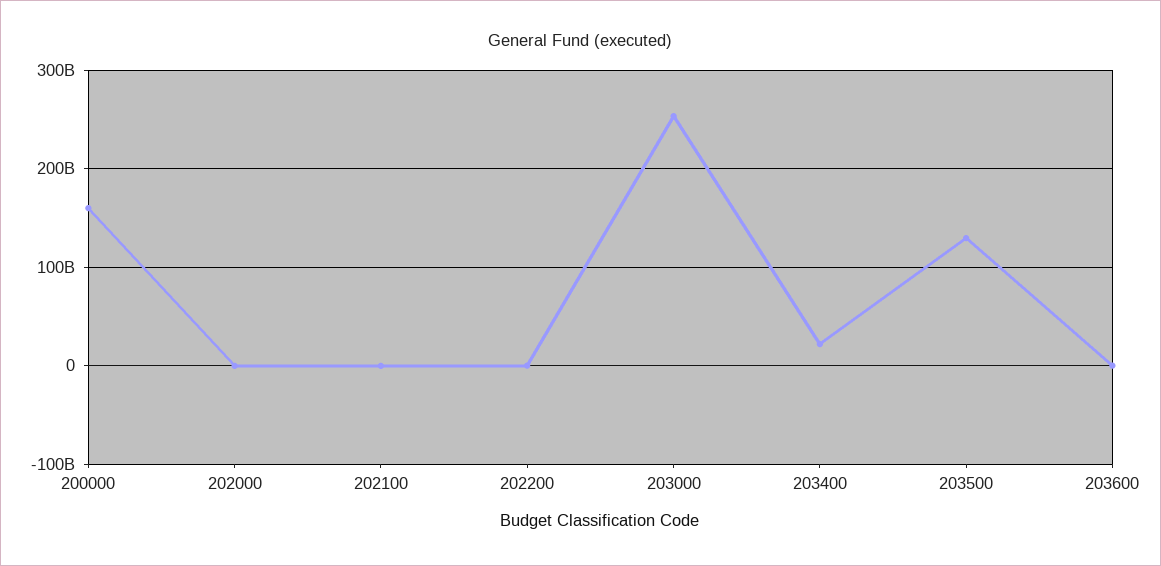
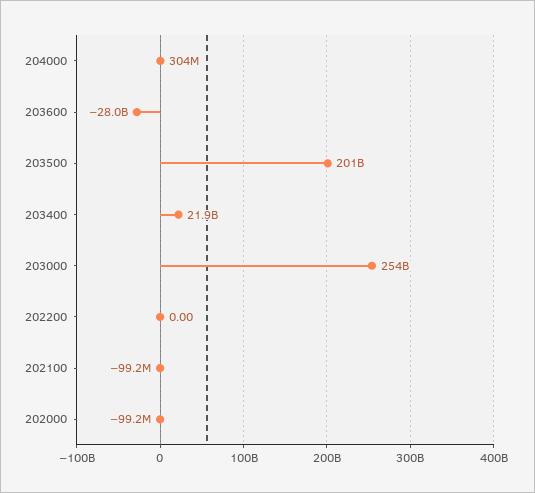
200000: 160000000000 -> none
203500: 130000000000 -> 201000000000
203600: 0 -> -28000000000
204000: none -> 304000000

